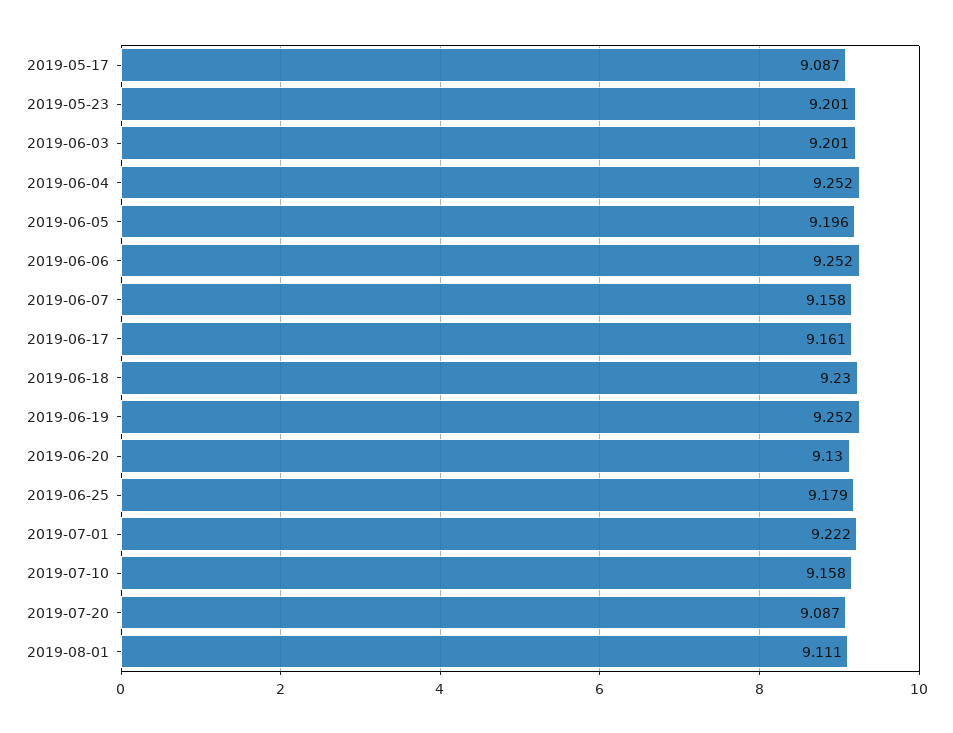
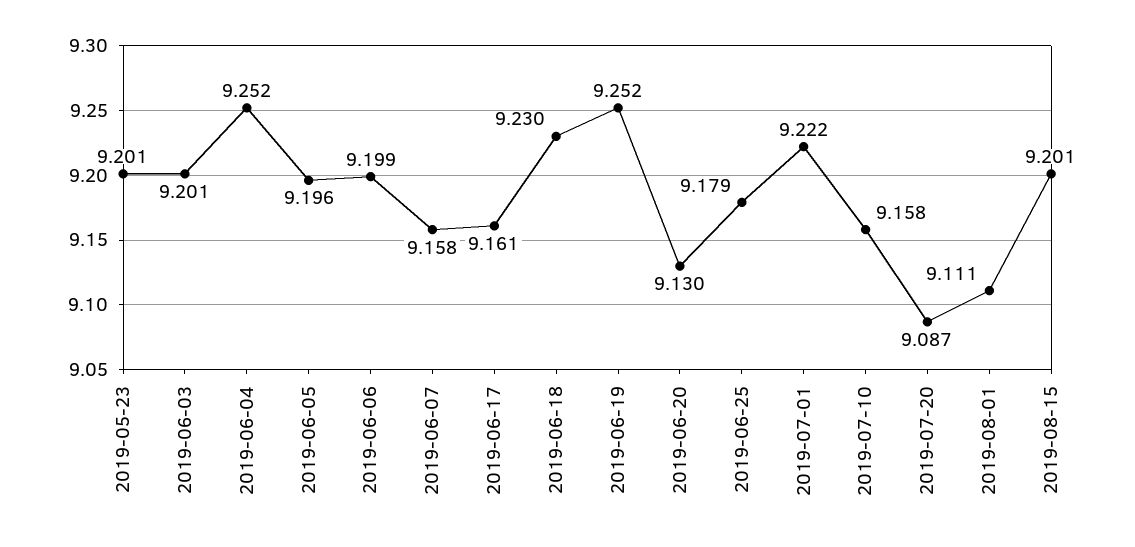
2019-05-17: 9.087 -> none
2019-06-06: 9.252 -> 9.199
2019-08-15: none -> 9.201

